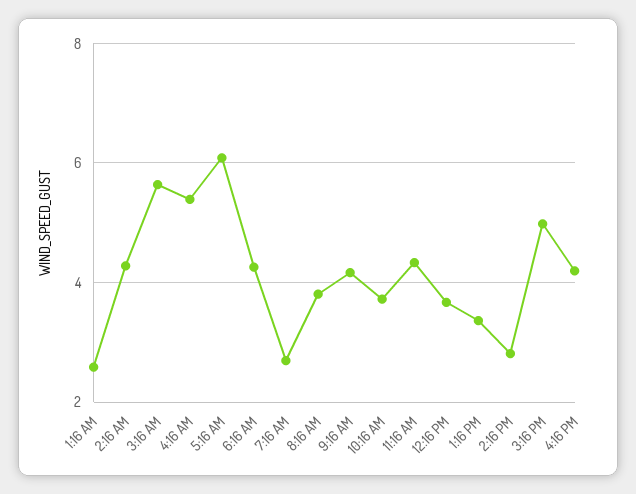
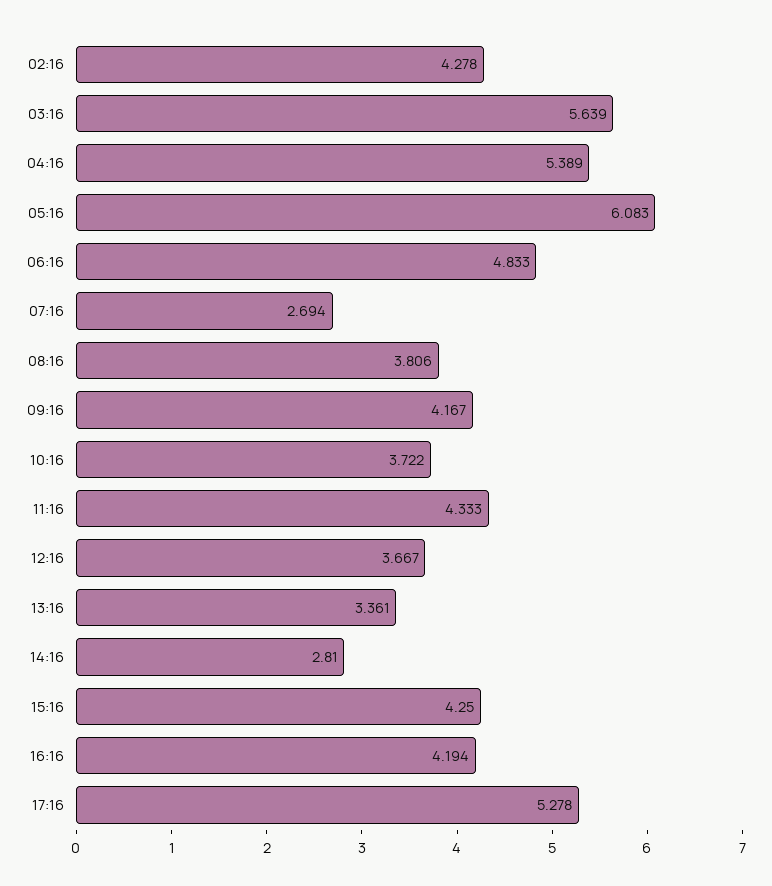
1:16 AM: 2.6 -> none
6:16 AM: 4.2 -> 4.833
3:16 PM: 5 -> 4.25
17:16: none -> 5.278

